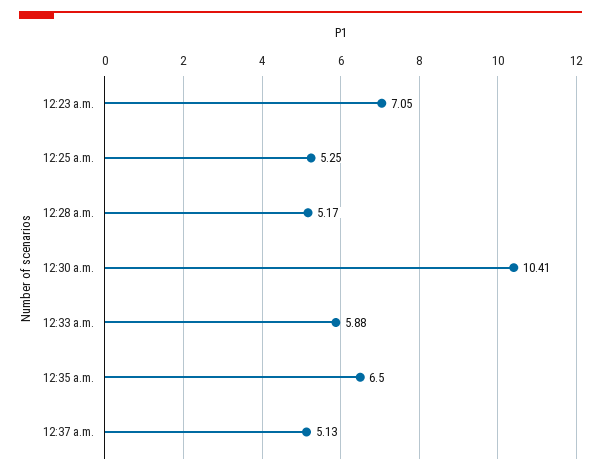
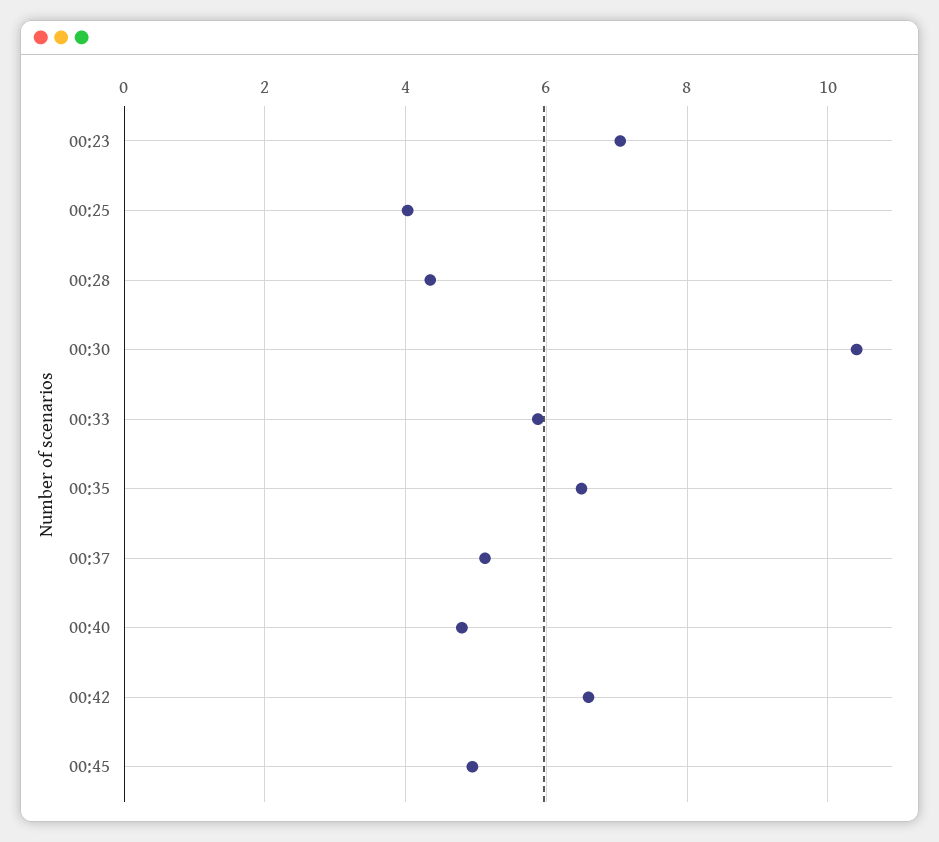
12:25 a.m.: 5.25 -> 4
12:28 a.m.: 5.17 -> 4.4
00:40: none -> 4.8
00:42: none -> 6.6
00:45: none -> 5

